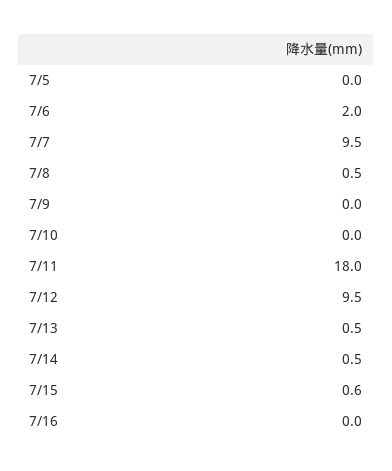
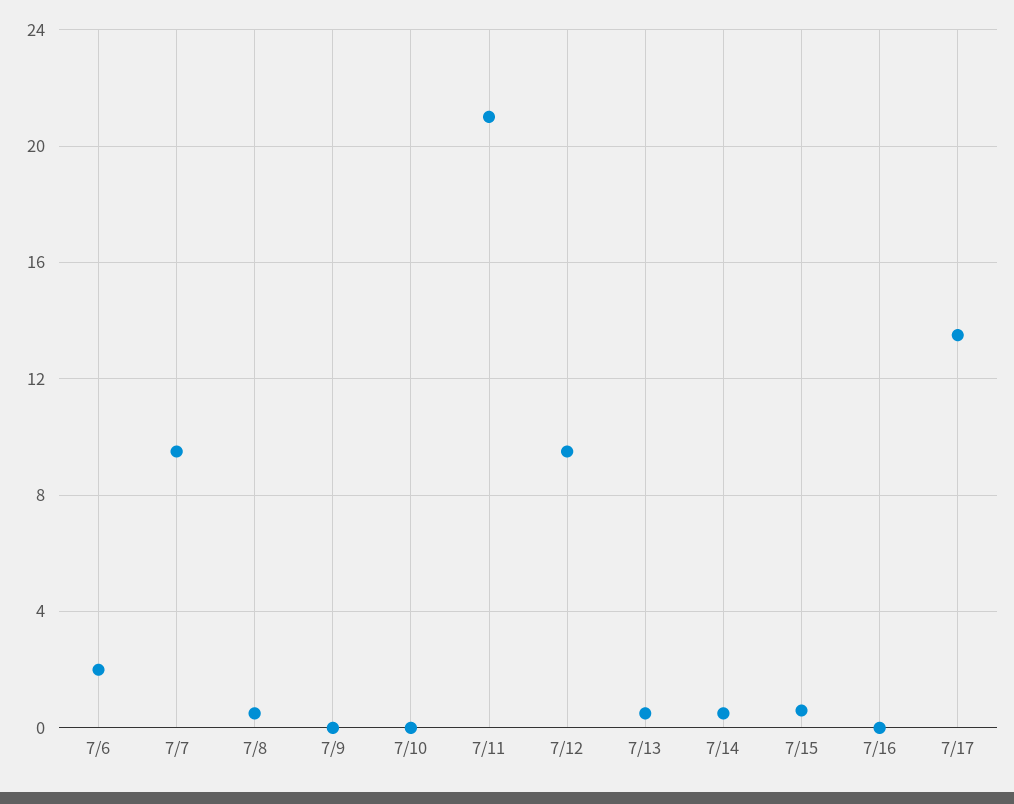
7/5: 0 -> none
7/11: 18 -> 21
7/17: none -> 13.5

